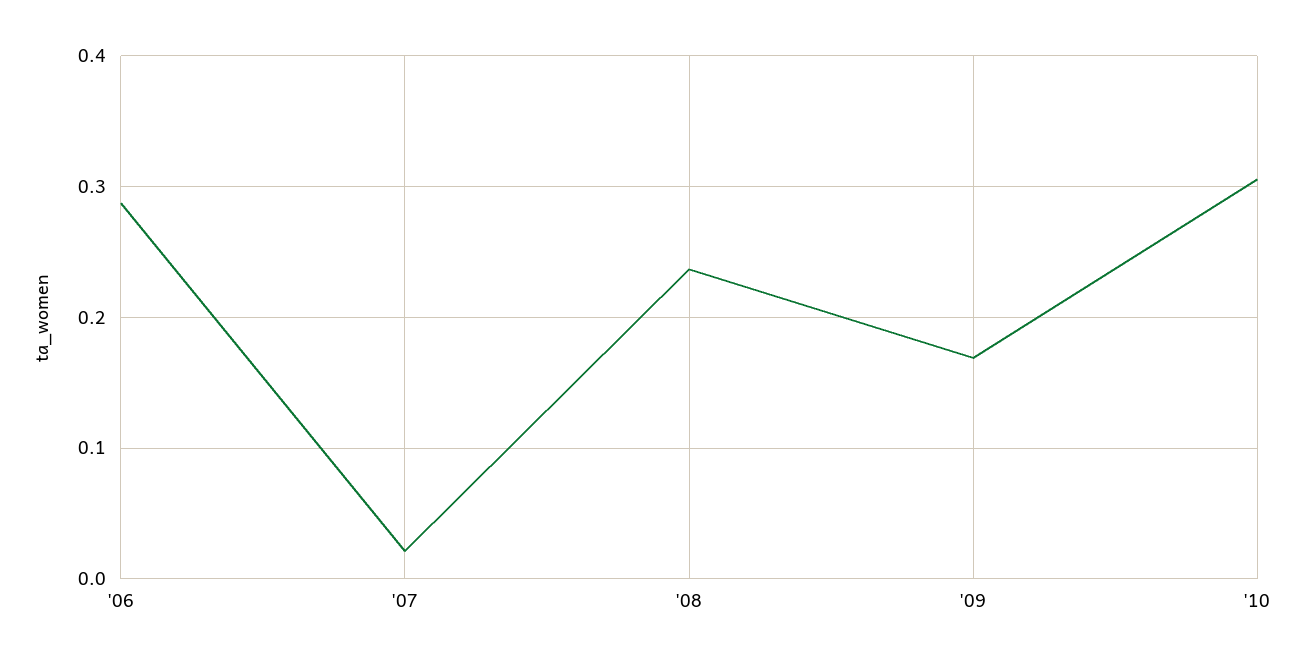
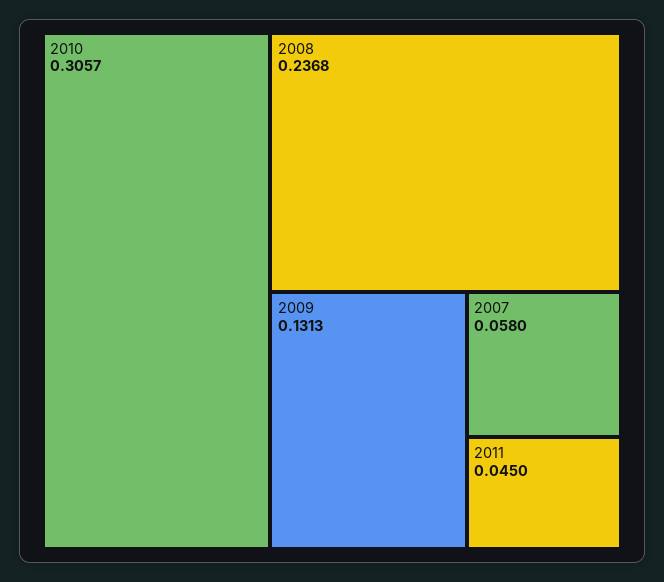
'06: 0.29 -> none
'07: 0.02 -> 0.058
'09: 0.17 -> 0.1313
2011: none -> 0.045

